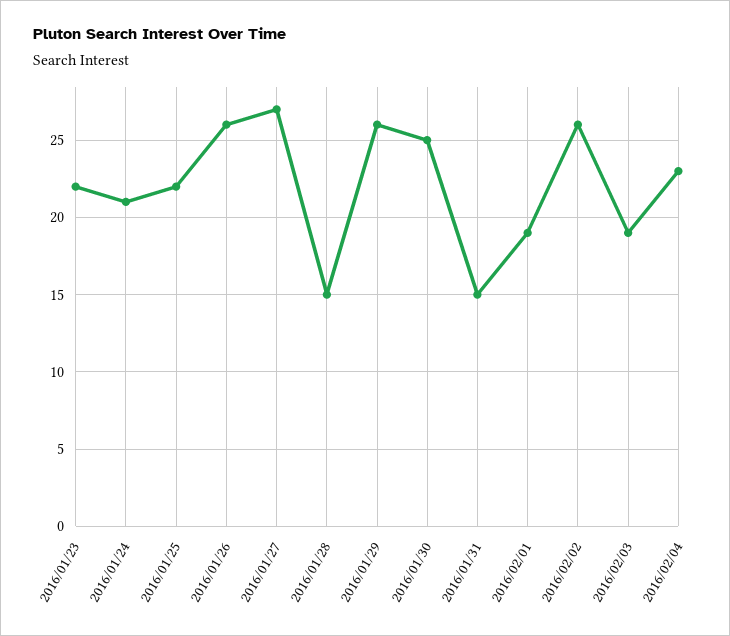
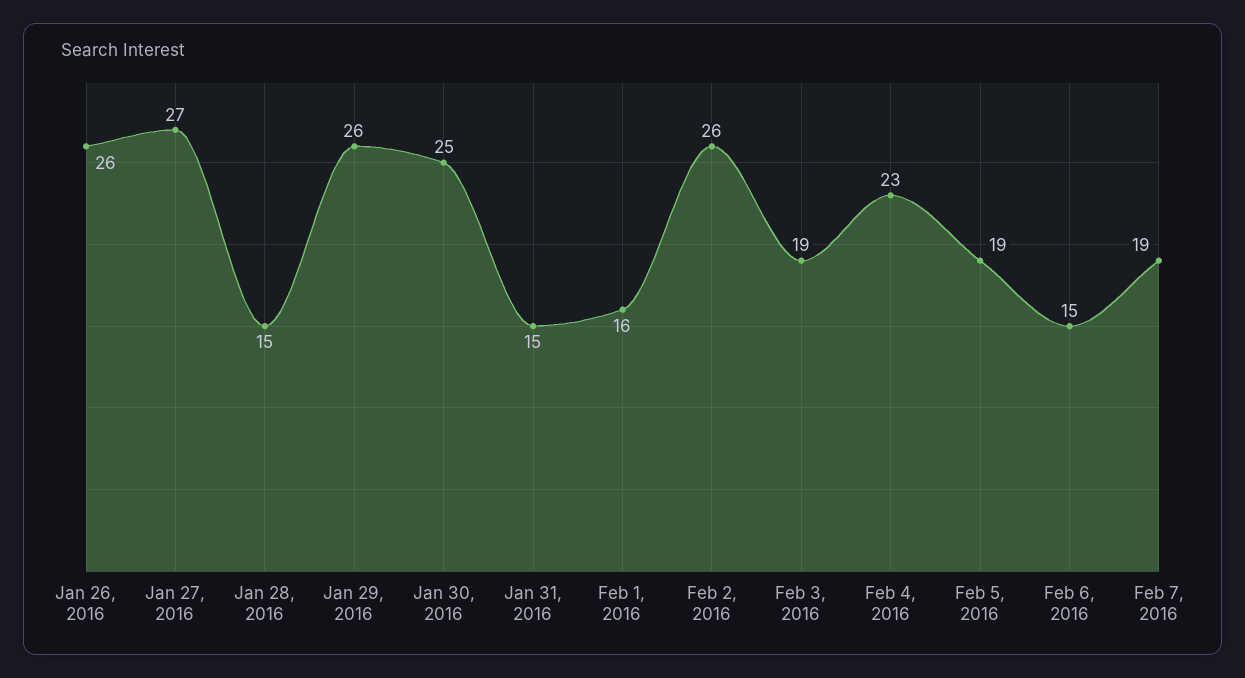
2016/01/23: 22 -> none
2016/01/24: 21 -> none
2016/01/25: 22 -> none
2016/02/01: 19 -> 16
Feb 5, 2016: none -> 19
Feb 6, 2016: none -> 15
Feb 7, 2016: none -> 19

